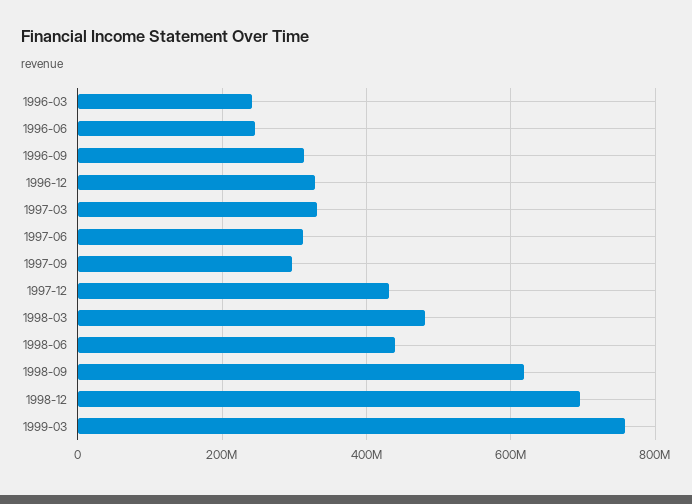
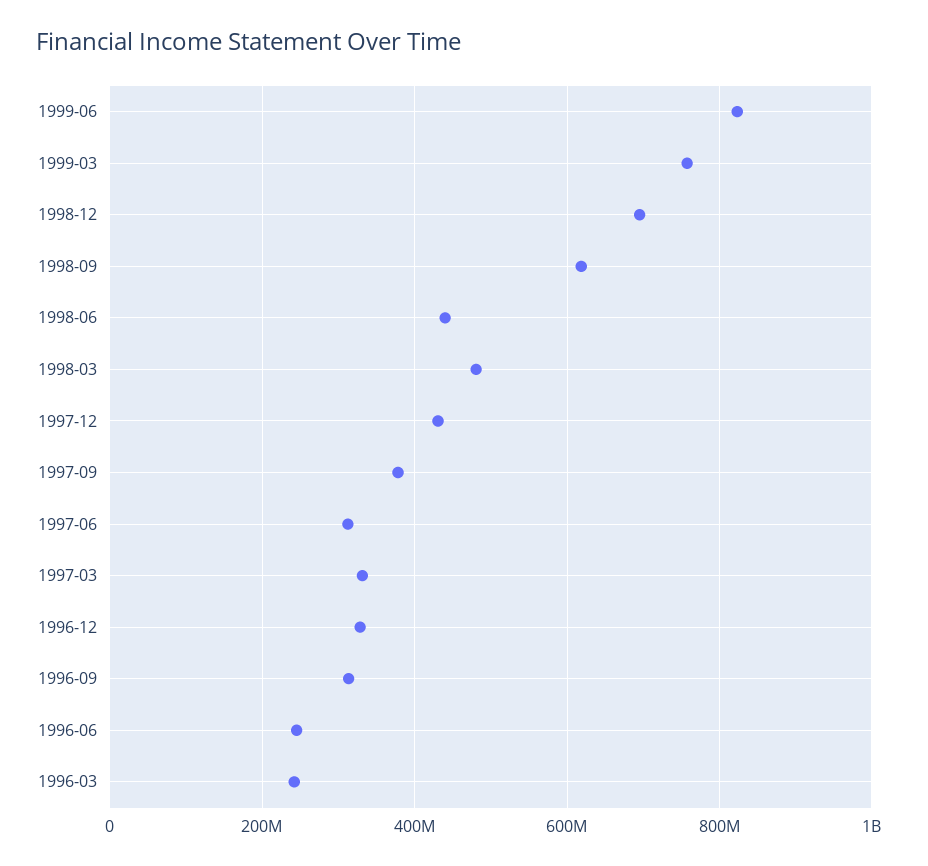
1997-09: 300000000 -> 380000000
1999-06: none -> 820000000

